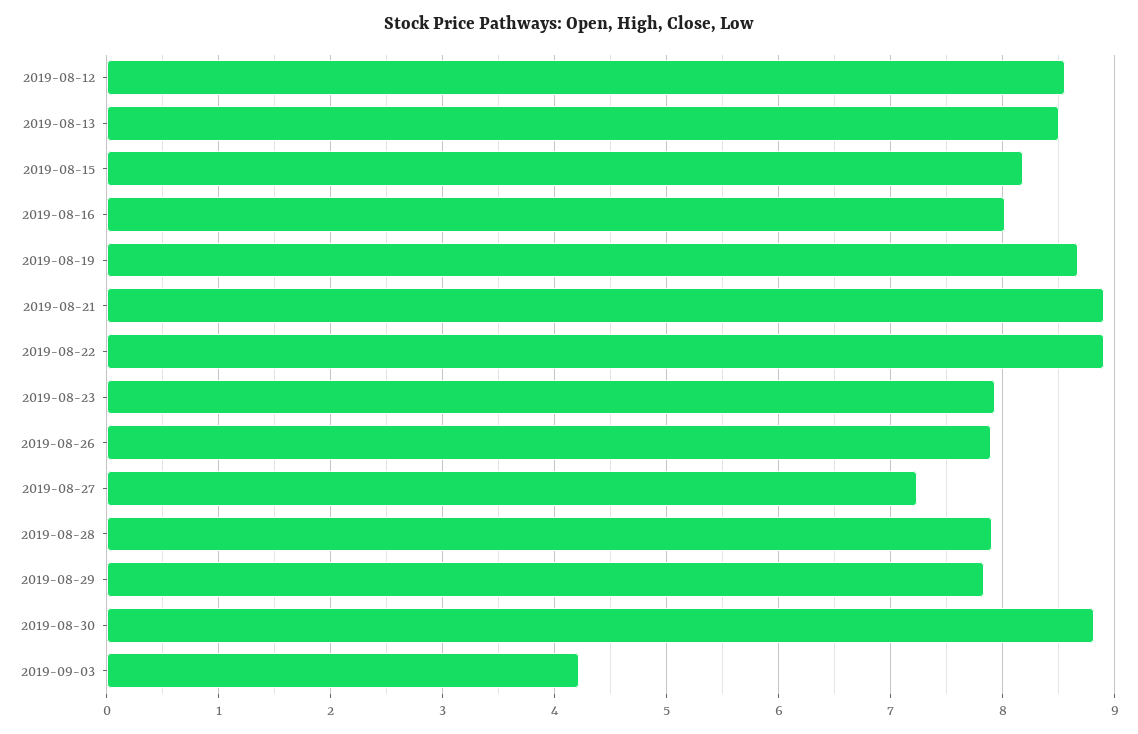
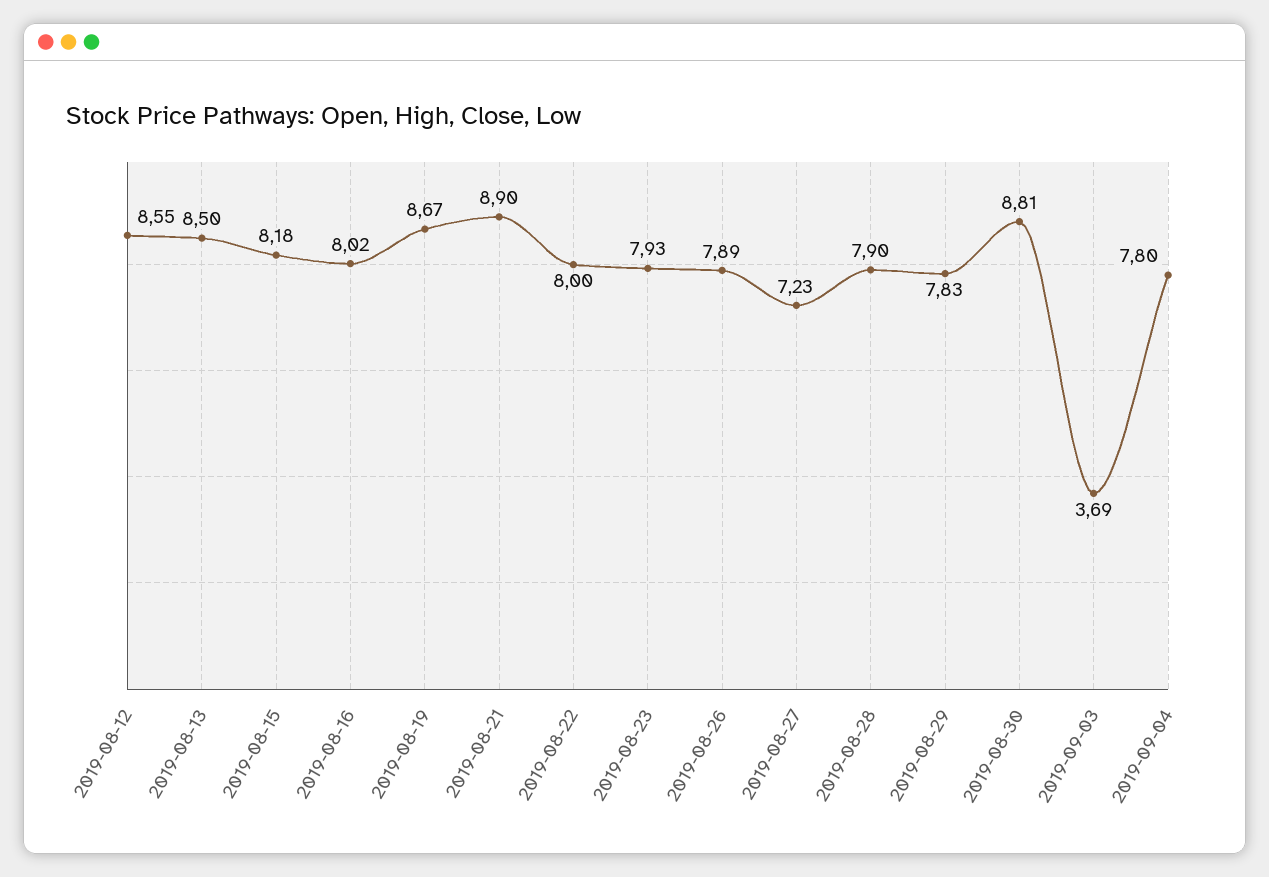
2019-08-22: 8.9 -> 8
2019-09-03: 4.2 -> 3.69
2019-09-04: none -> 7.8

